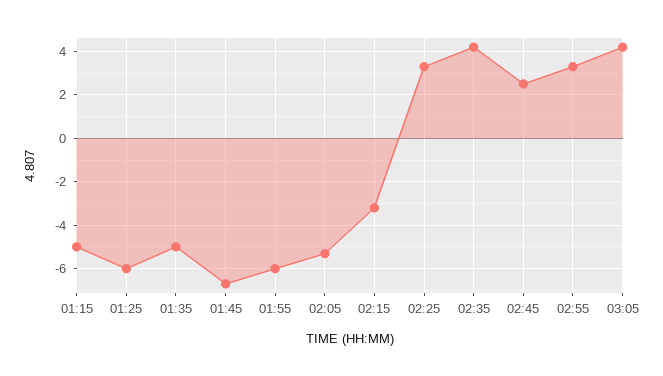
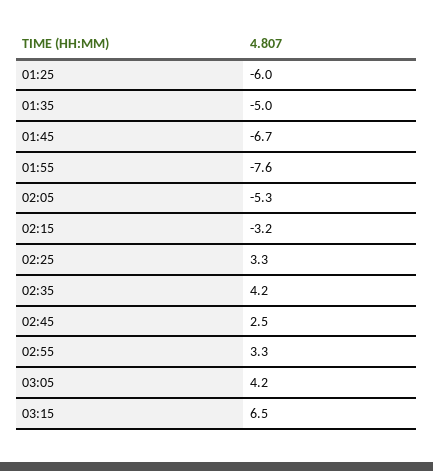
01:15: -5 -> none
01:55: -6 -> -7.6
03:15: none -> 6.5

